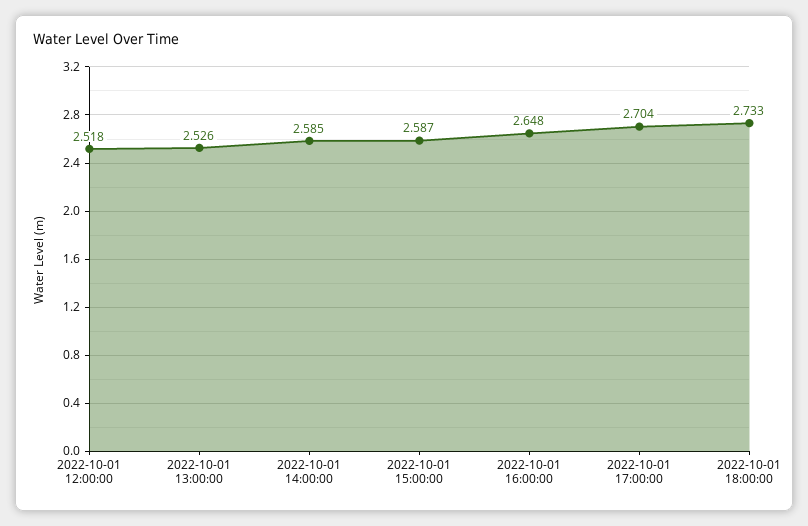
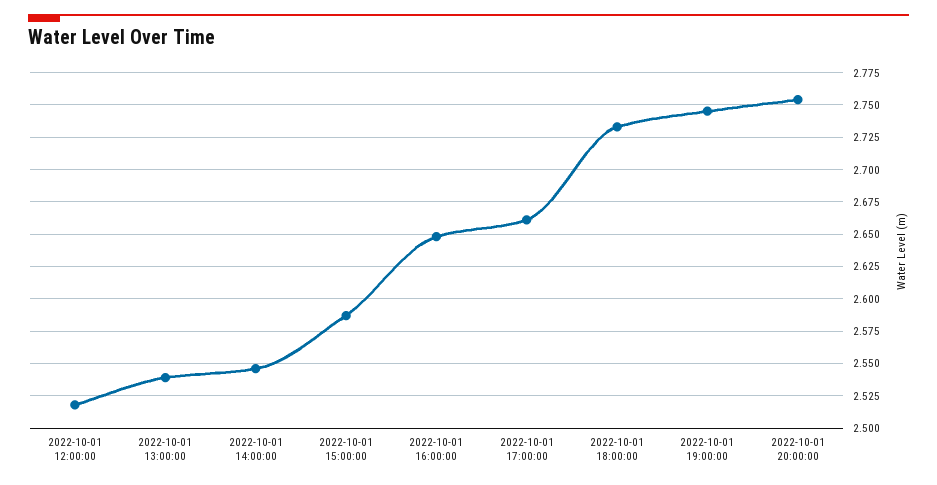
2022-10-01 13:00:00: 2.526 -> 2.54
2022-10-01 14:00:00: 2.585 -> 2.545
2022-10-01 17:00:00: 2.704 -> 2.66
2022-10-01 19:00:00: none -> 2.745
2022-10-01 20:00:00: none -> 2.755

